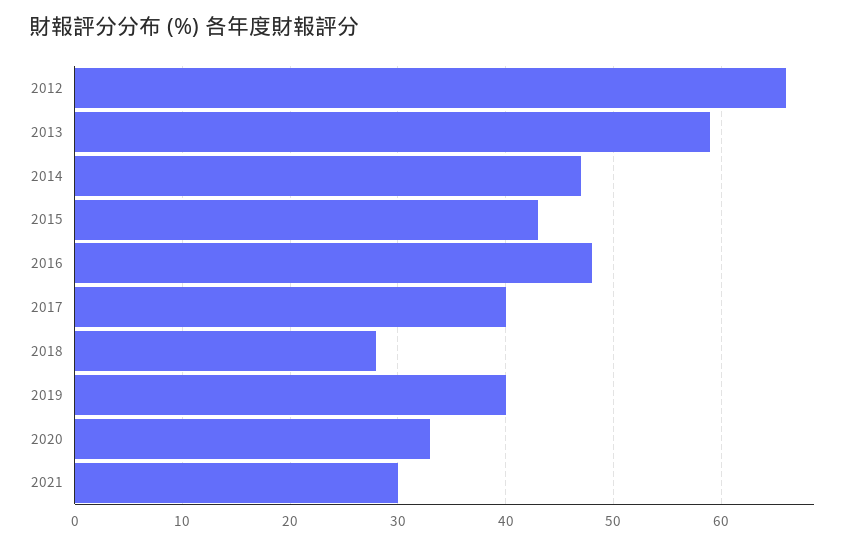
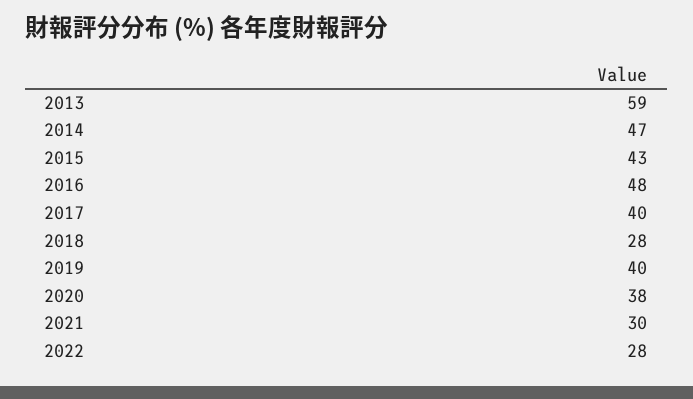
2012: 66 -> none
2020: 33 -> 38
2022: none -> 28

